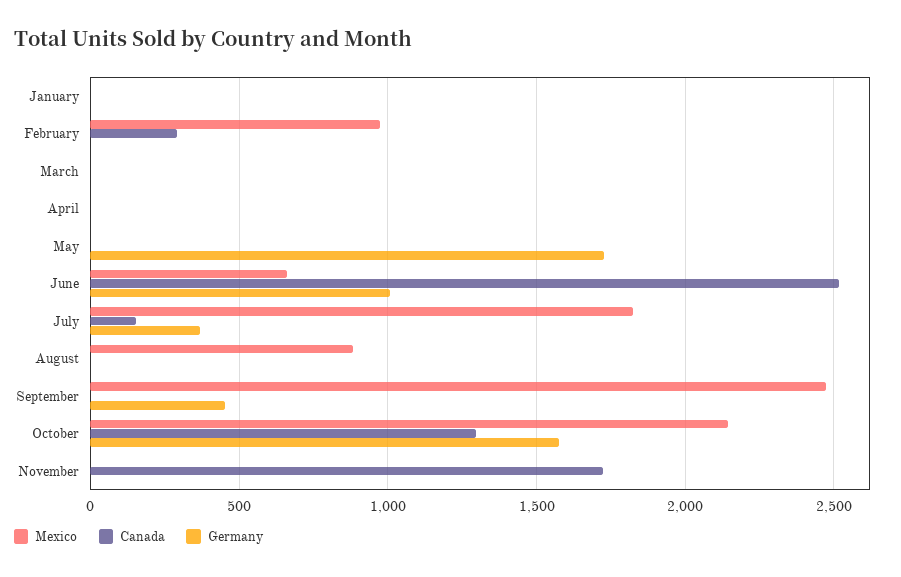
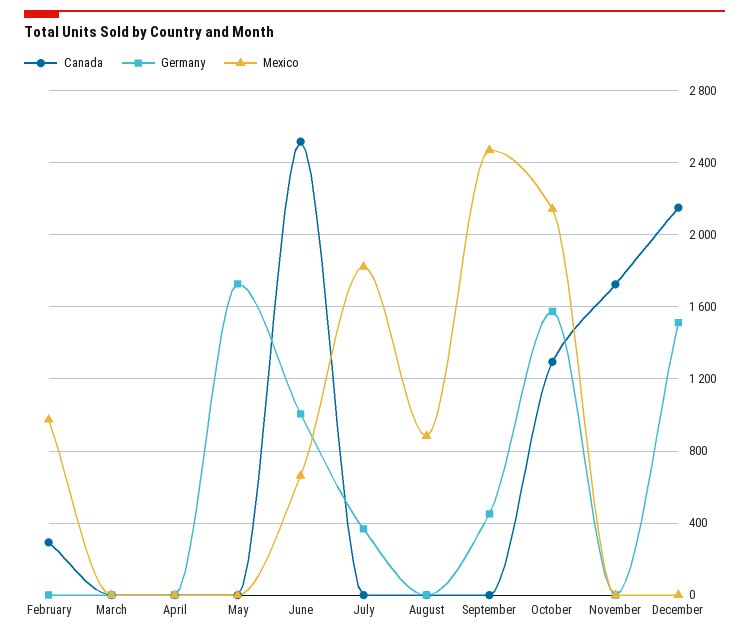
Mexico, January: 0 -> none
Canada, January: 0 -> none
Germany, January: 0 -> none
Canada, July: 150 -> 0
Canada, December: none -> 2150
Germany, December: none -> 1500
Mexico, December: none -> 0

